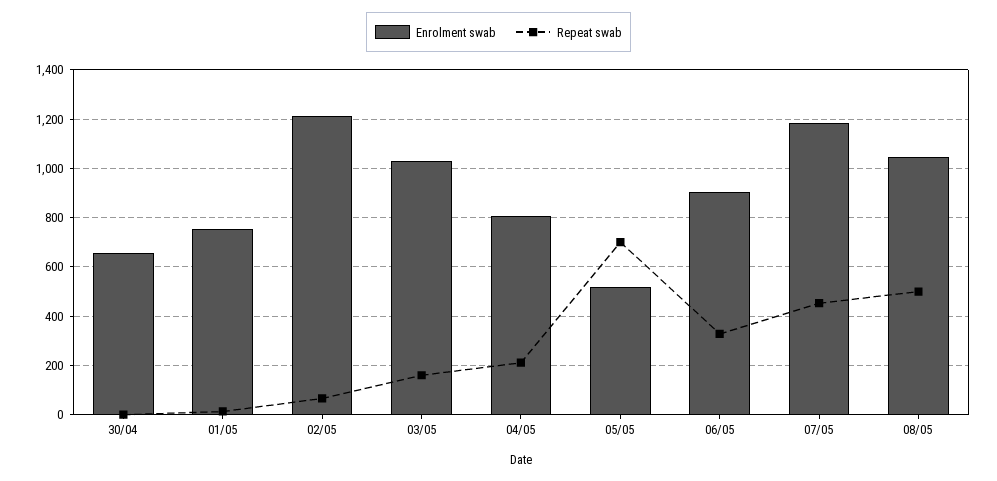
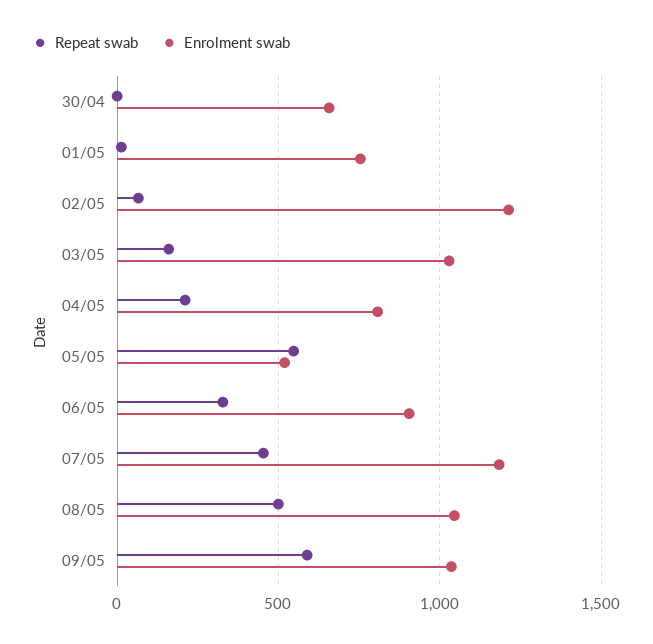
Repeat swab, 05/05: 700 -> 550
Repeat swab, 09/05: none -> 600
Enrolment swab, 09/05: none -> 1050

